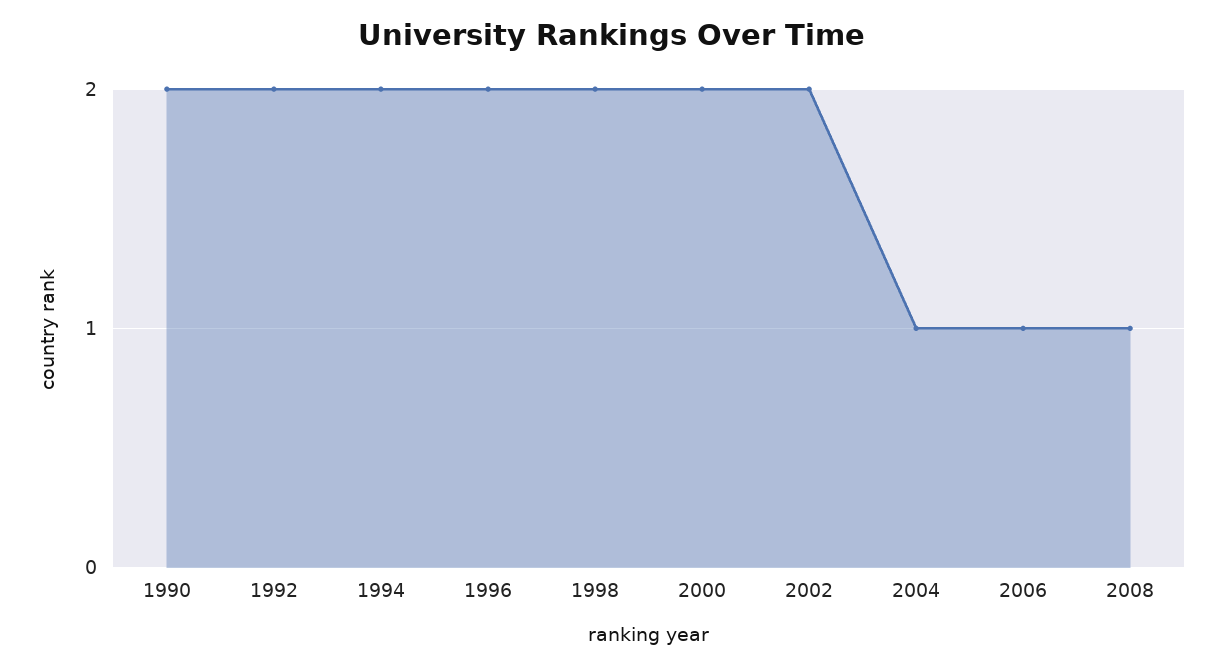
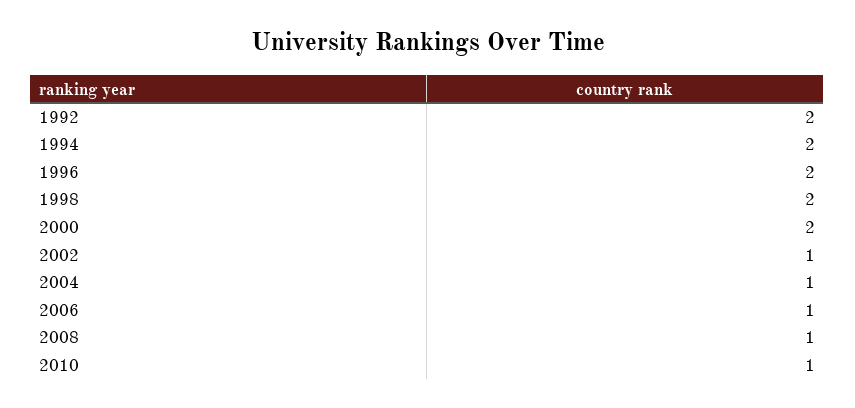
1990: 2 -> none
2002: 2 -> 1
2010: none -> 1

